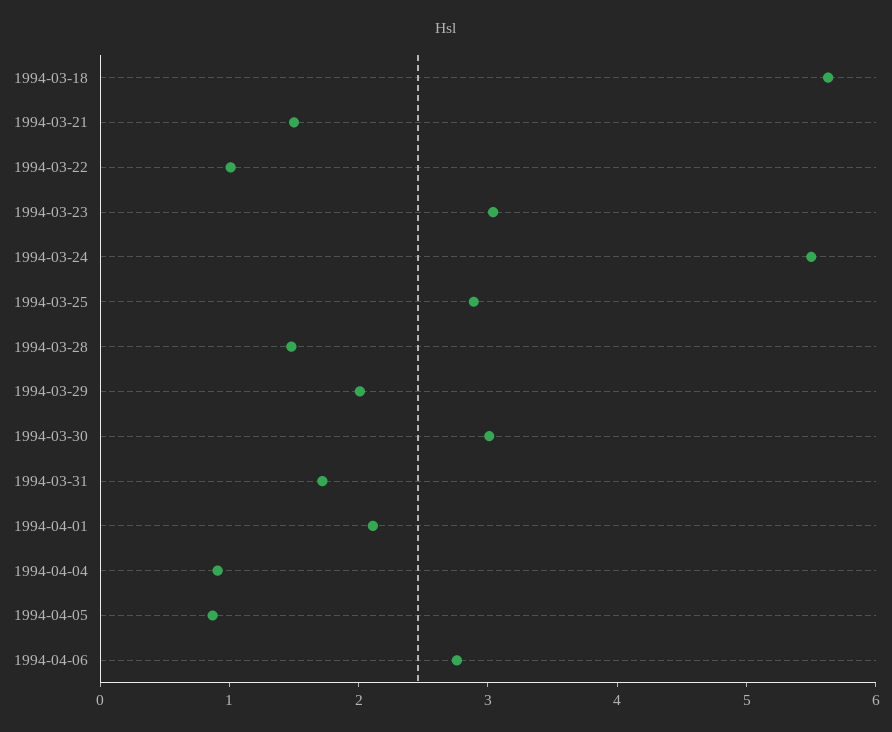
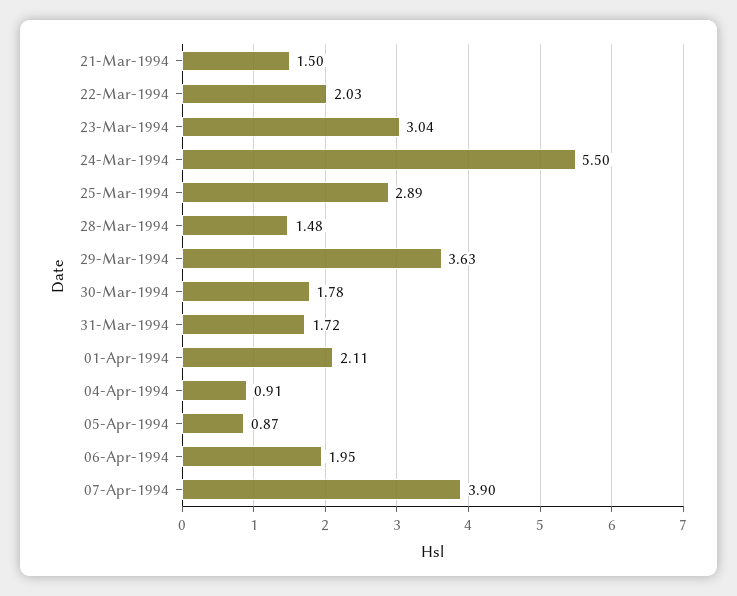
1994-03-18: 5.6 -> none
1994-03-22: 1 -> 2.03
1994-03-29: 2 -> 3.63
1994-03-30: 3 -> 1.78
1994-04-06: 2.8 -> 1.95
07-Apr-1994: none -> 3.9

